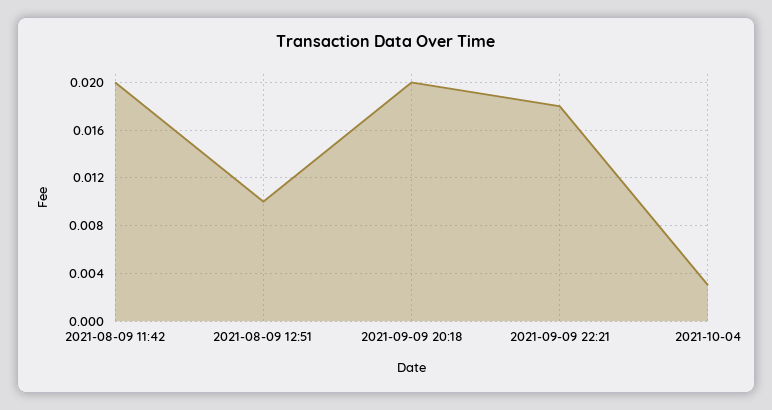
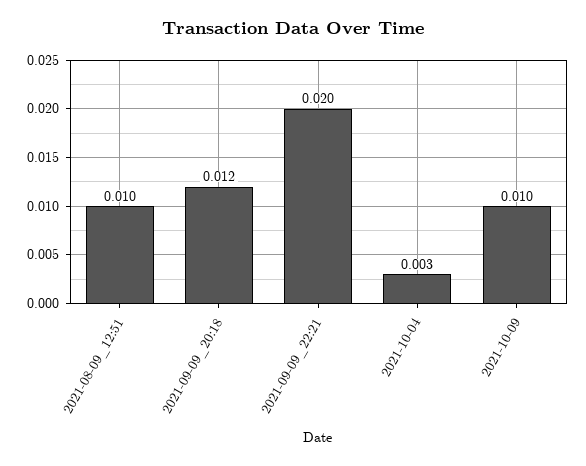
2021-08-09 11:42: 0.02 -> none
2021-09-09 20:18: 0.02 -> 0.012
2021-09-09 22:21: 0.018 -> 0.02
2021-10-09: none -> 0.01

